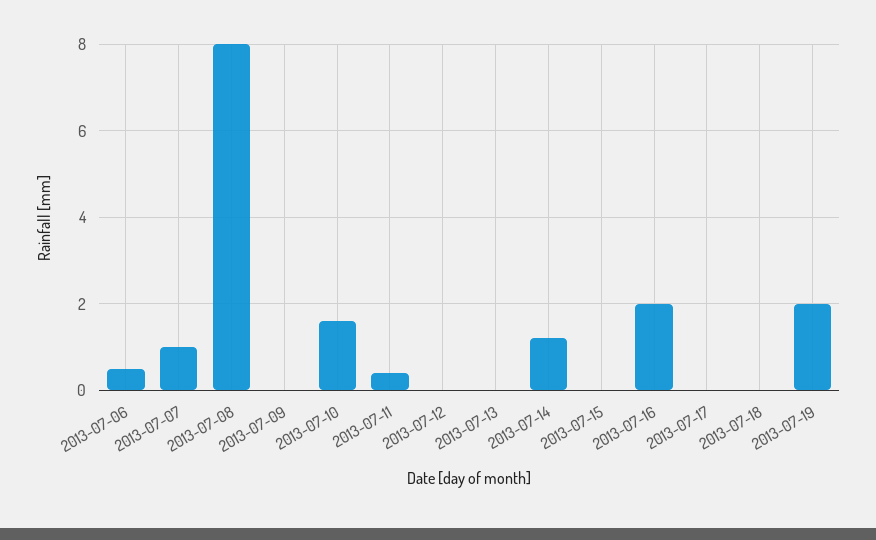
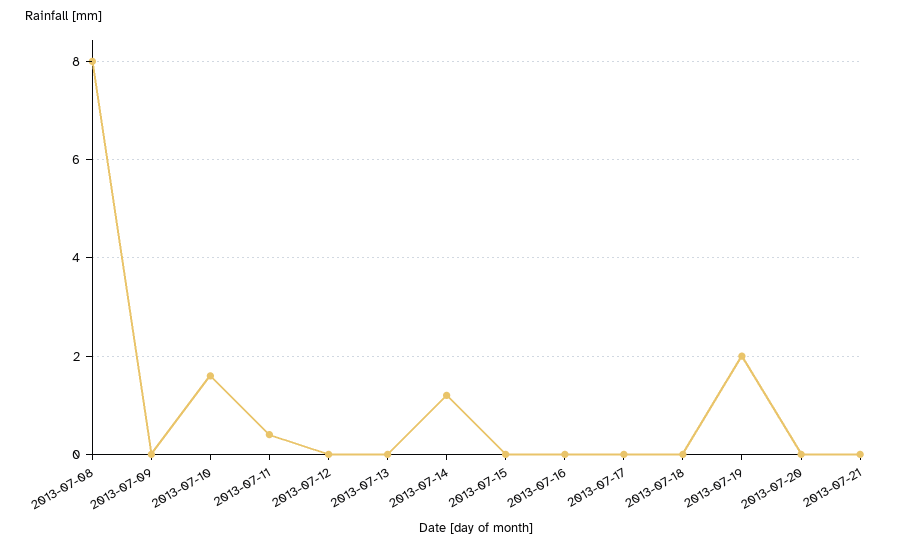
2013-07-06: 0.5 -> none
2013-07-07: 1 -> none
2013-07-16: 2 -> 0
2013-07-20: none -> 0
2013-07-21: none -> 0

